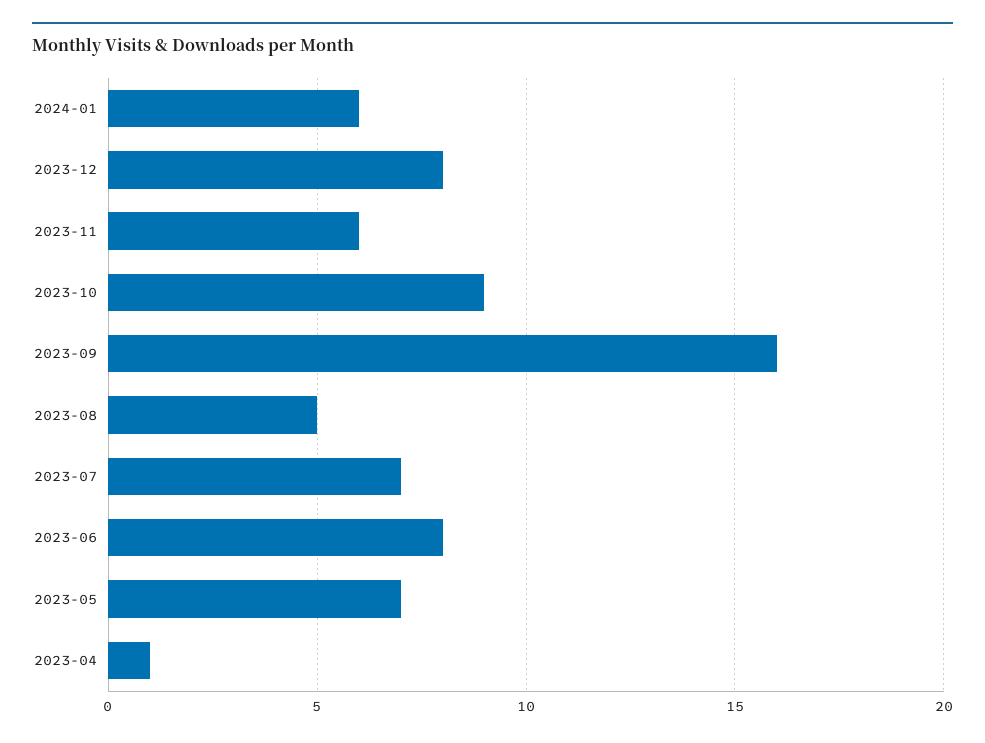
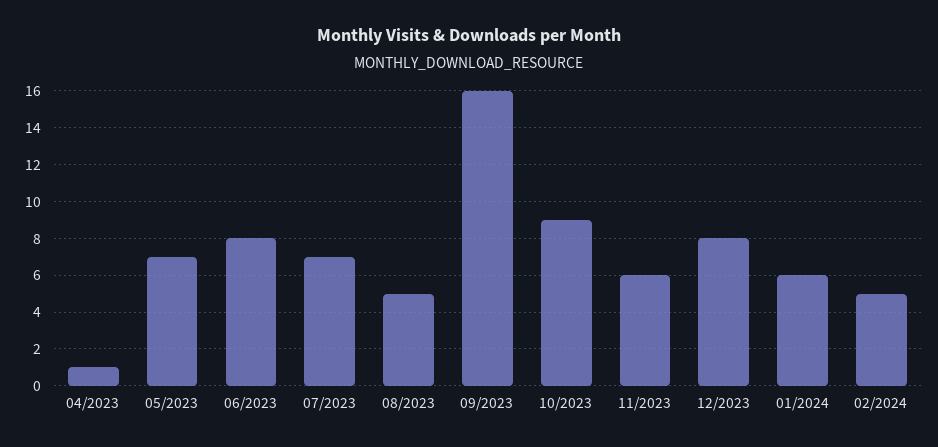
02/2024: none -> 5

